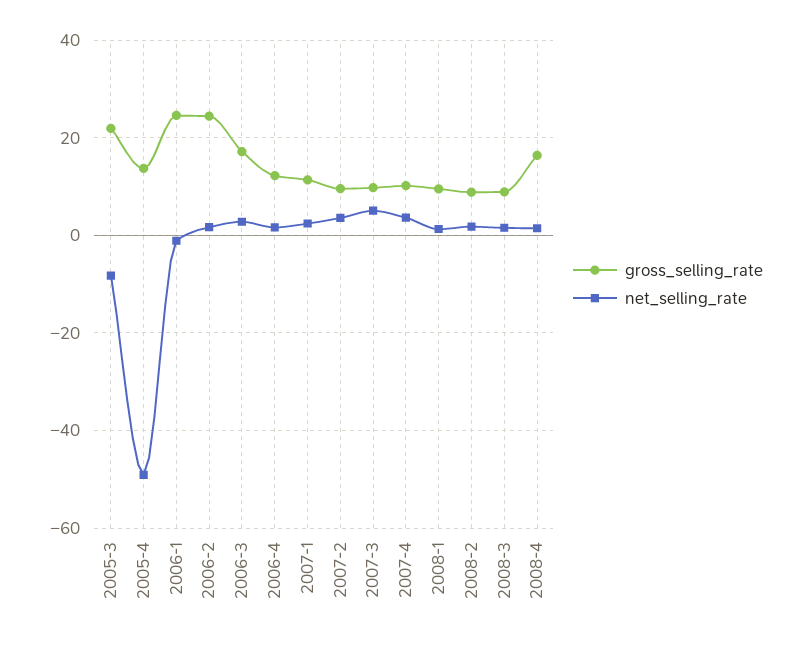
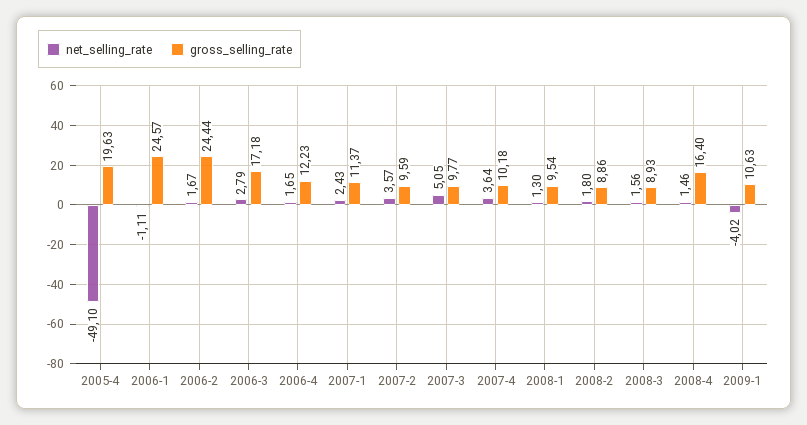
gross_selling_rate, 2005-3: 22 -> none
net_selling_rate, 2005-3: -8 -> none
gross_selling_rate, 2005-4: 14 -> 19.63
net_selling_rate, 2009-1: none -> -4.02
gross_selling_rate, 2009-1: none -> 10.63

